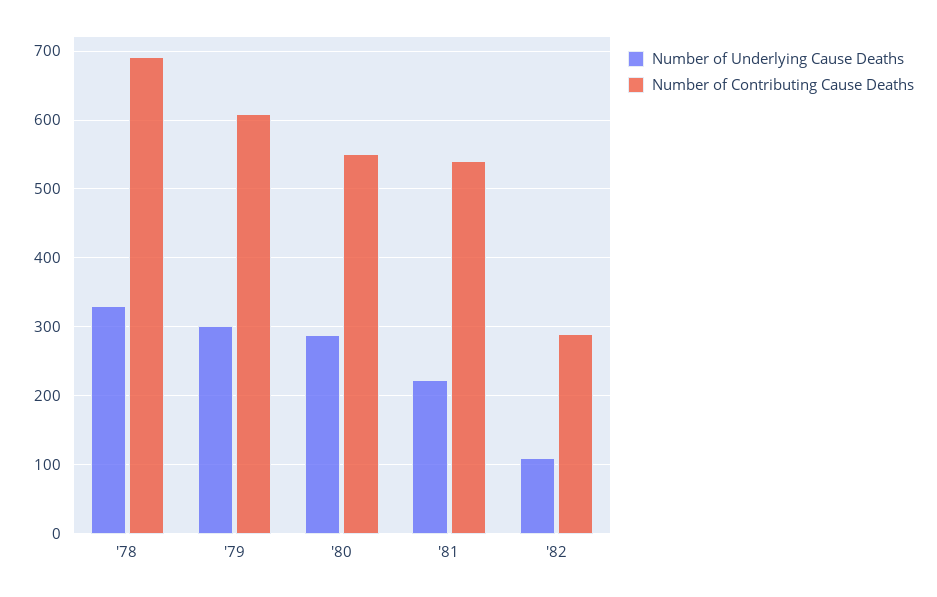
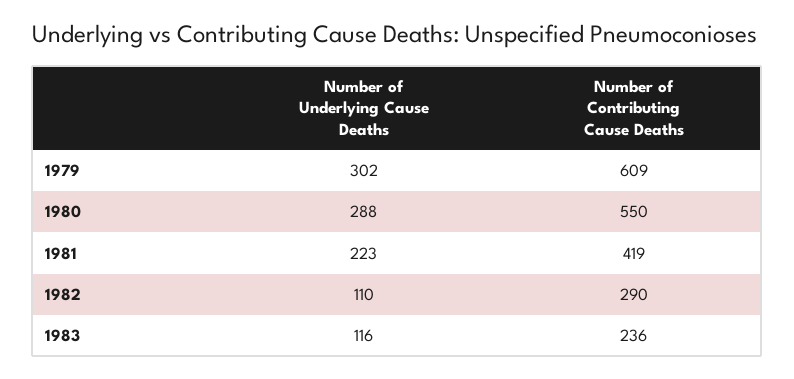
Number of Underlying Cause Deaths, '78: 330 -> none
Number of Contributing Cause Deaths, '78: 690 -> none
Number of Contributing Cause Deaths, '81: 540 -> 419
Number of Underlying Cause Deaths, 1983: none -> 116
Number of Contributing Cause Deaths, 1983: none -> 236

